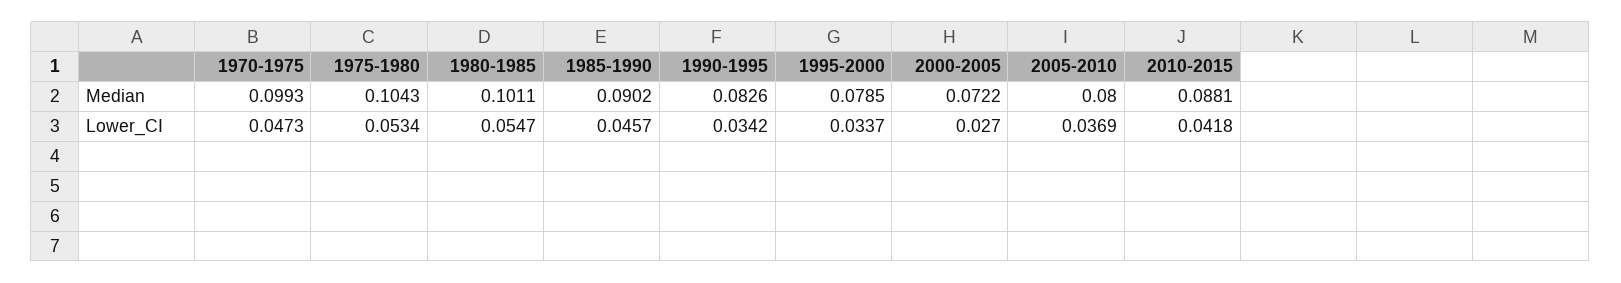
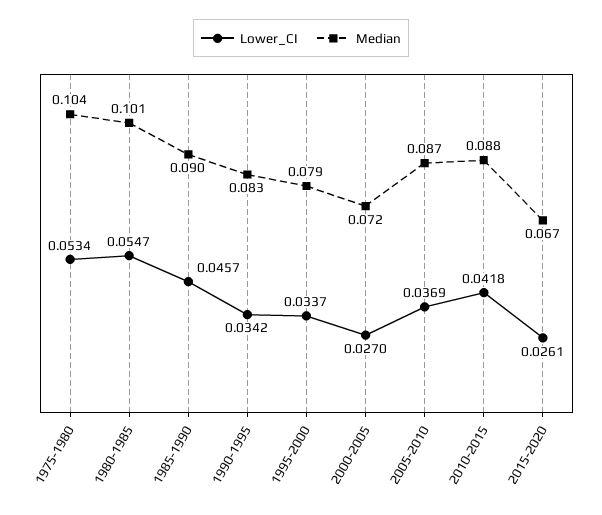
Median, 1970-1975: 0.0993 -> none
Median, 2005-2010: 0.08 -> 0.087
Lower_CI, 1970-1975: 0.0473 -> none
Lower_CI, 2015-2020: none -> 0.0261
Median, 2015-2020: none -> 0.067

